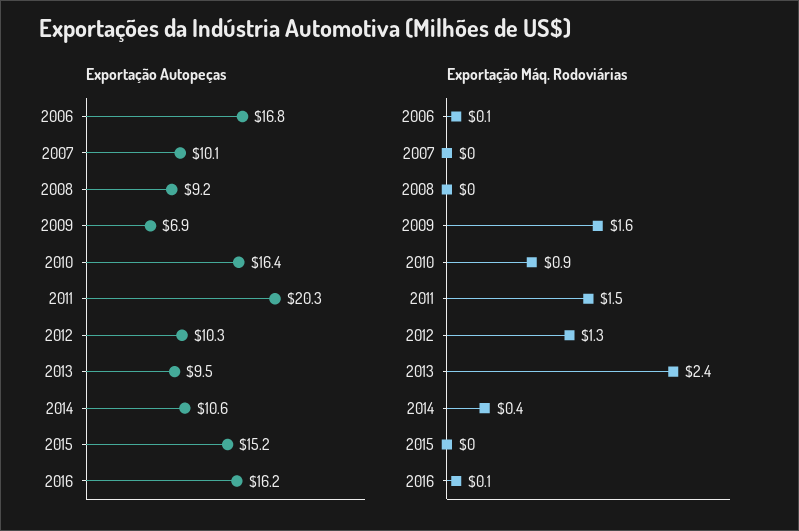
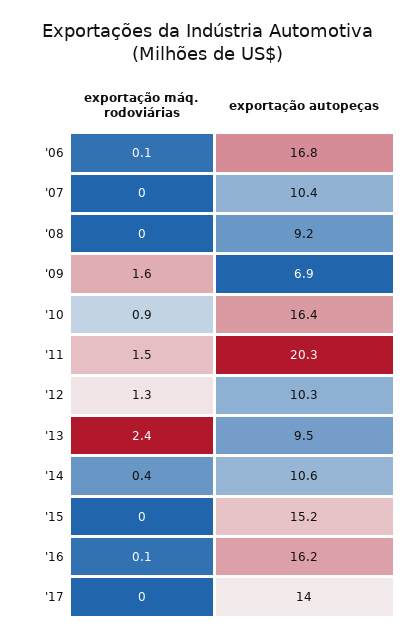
Exportação Autopeças, 2007: 10.1 -> 10.4
Exportação Máq. Rodoviárias, '17: none -> 0
Exportação Autopeças, '17: none -> 14

